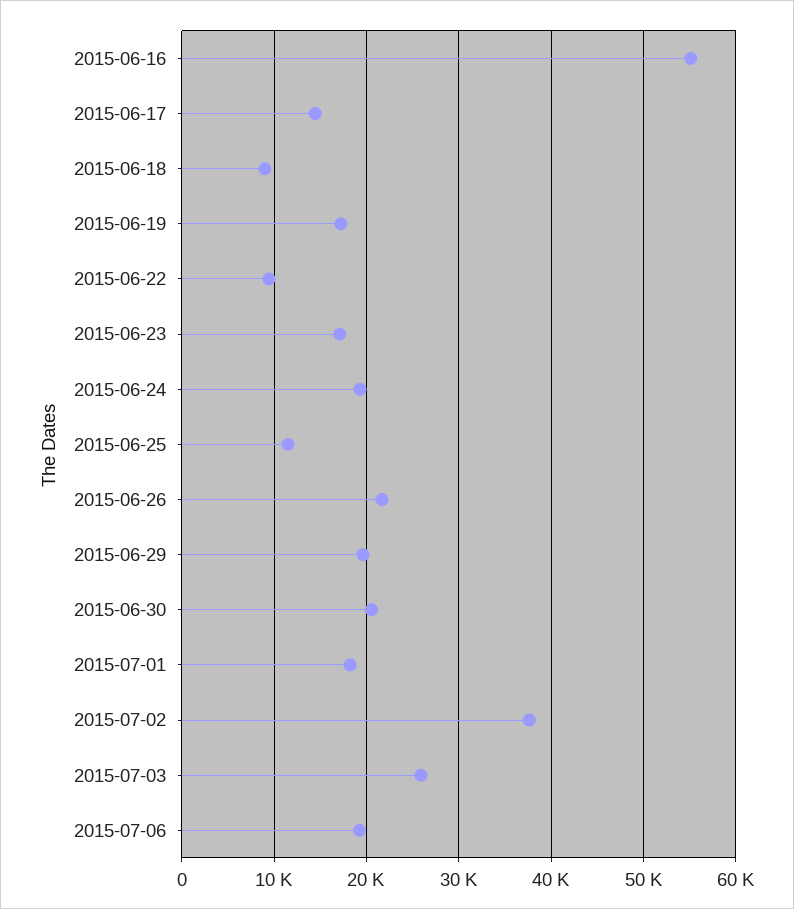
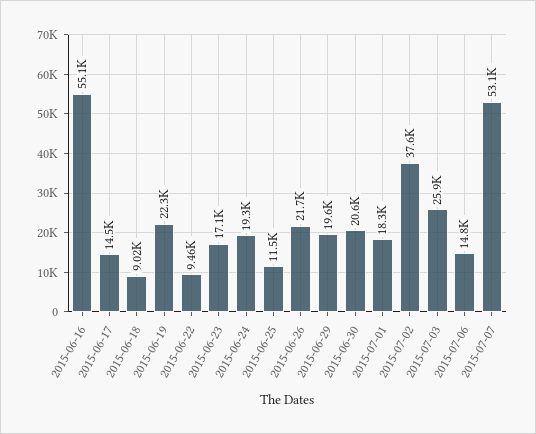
2015-06-19: 17000 -> 22300
2015-07-06: 19000 -> 14800
2015-07-07: none -> 53100

